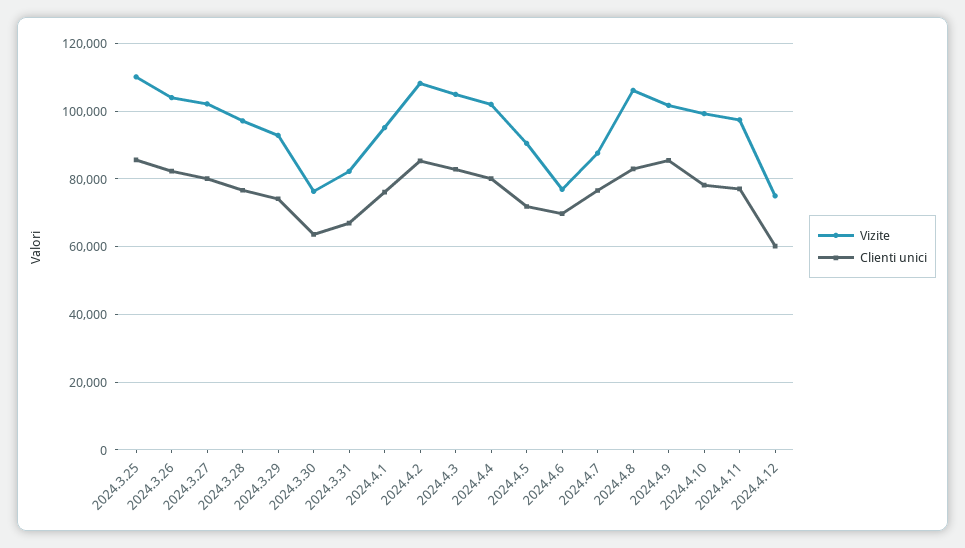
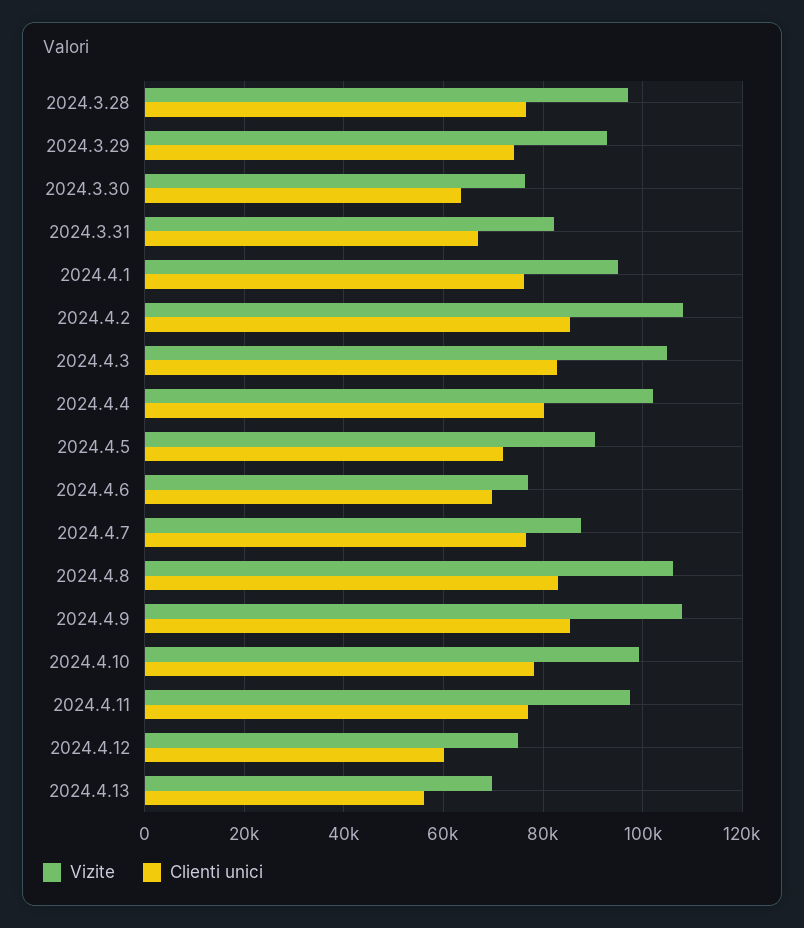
Vizite, 2024.3.25: 110000 -> none
Clienti unici, 2024.3.25: 86000 -> none
Vizite, 2024.3.26: 104000 -> none
Clienti unici, 2024.3.26: 82000 -> none
Vizite, 2024.3.27: 102000 -> none
Clienti unici, 2024.3.27: 80000 -> none
Vizite, 2024.4.9: 102000 -> 108000
Vizite, 2024.4.13: none -> 70000
Clienti unici, 2024.4.13: none -> 56000

